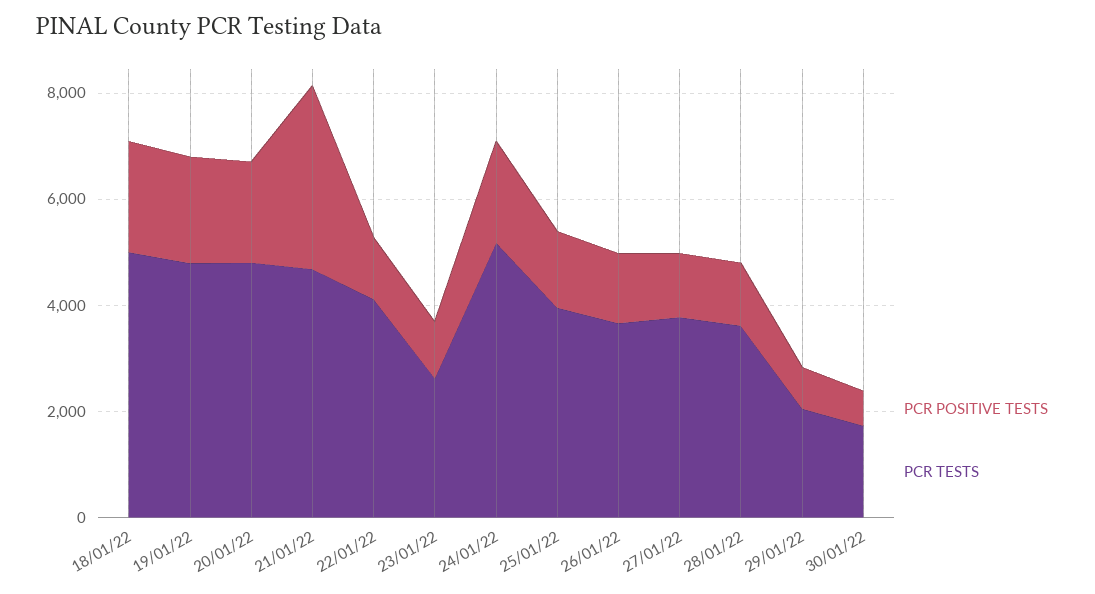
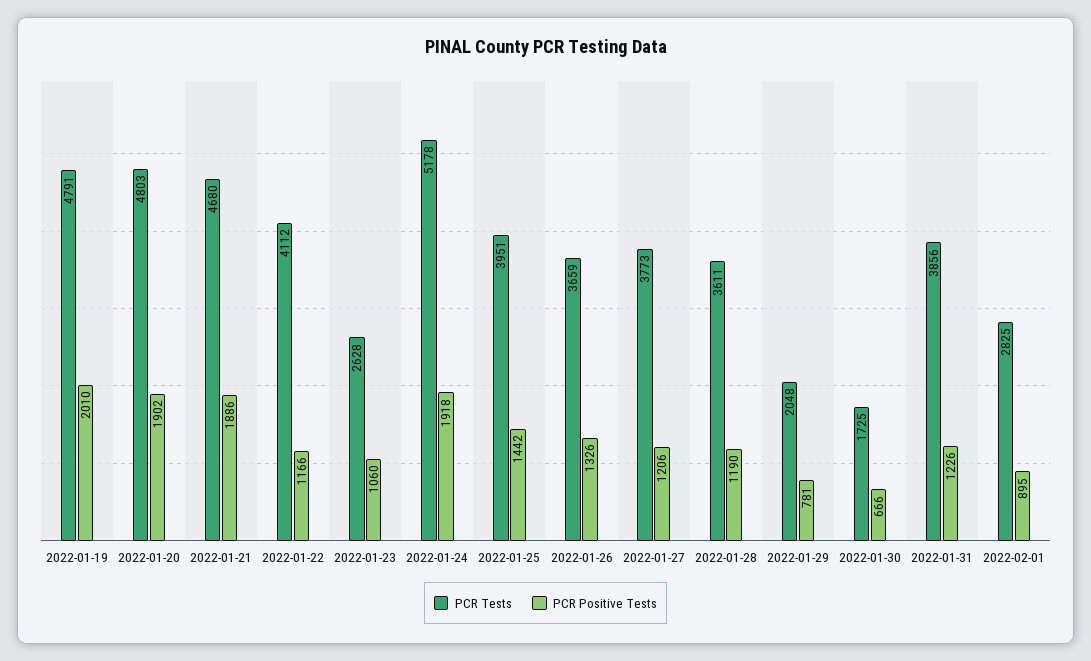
PCR POSITIVE TESTS, 18/01/22: 2000 -> none
PCR TESTS, 18/01/22: 5000 -> none
PCR POSITIVE TESTS, 21/01/22: 3500 -> 1886
PCR TESTS, 2022-01-31: none -> 3856
PCR POSITIVE TESTS, 2022-01-31: none -> 1226
PCR TESTS, 2022-02-01: none -> 2825
PCR POSITIVE TESTS, 2022-02-01: none -> 895

